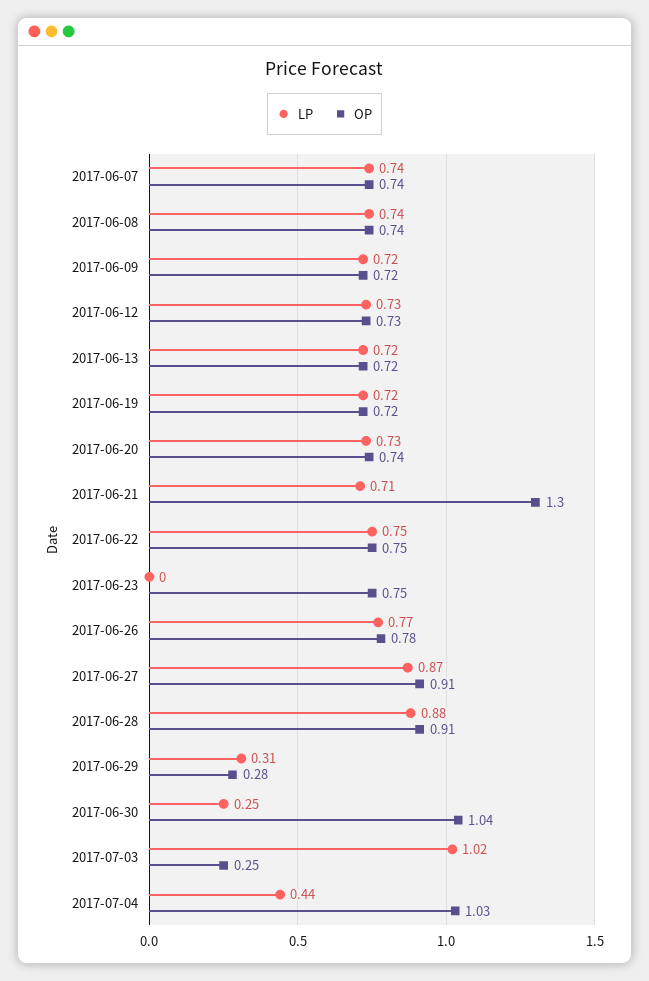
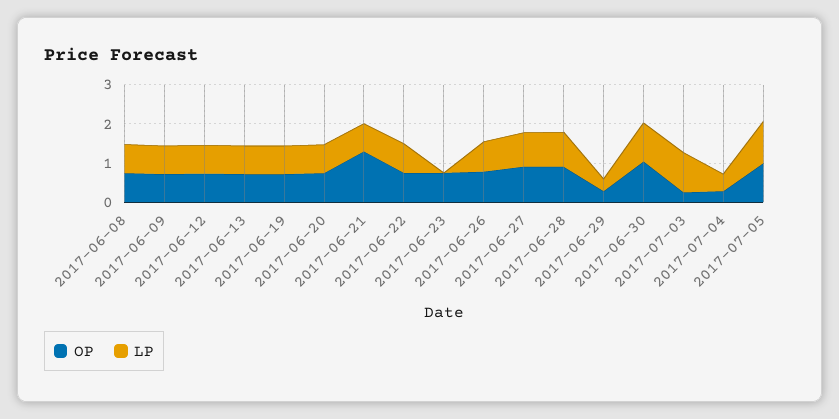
LP, 2017-06-07: 0.74 -> none
OP, 2017-06-07: 0.74 -> none
LP, 2017-06-30: 0.25 -> 1
OP, 2017-07-04: 1.03 -> 0.25
OP, 2017-07-05: none -> 1
LP, 2017-07-05: none -> 1

